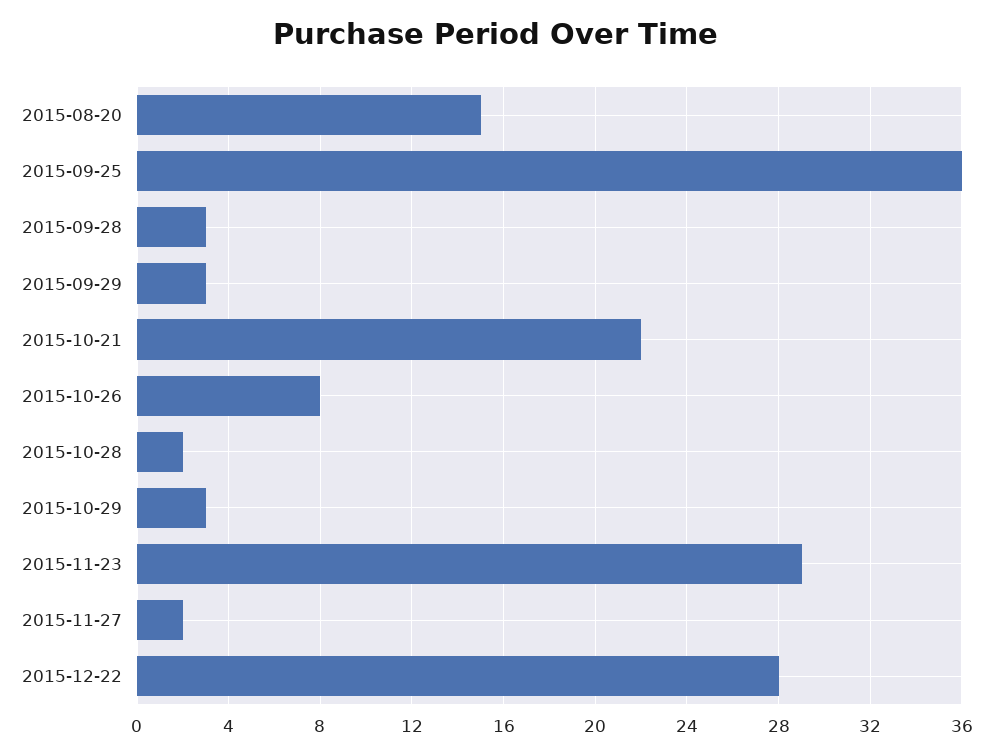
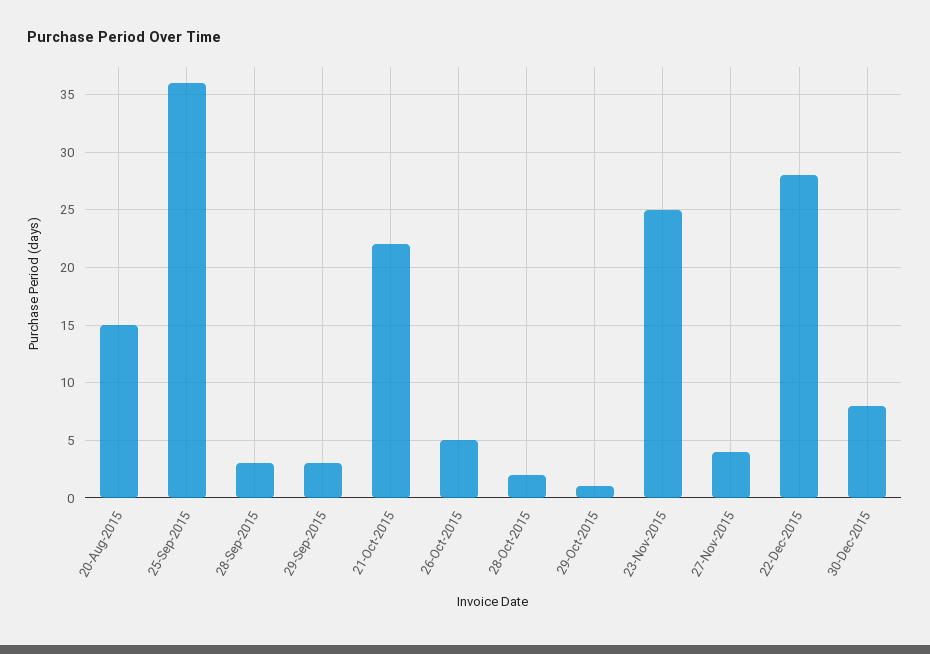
2015-10-26: 8 -> 5
2015-10-29: 3 -> 1
2015-11-23: 29 -> 25
2015-11-27: 2 -> 4
30-Dec-2015: none -> 8

